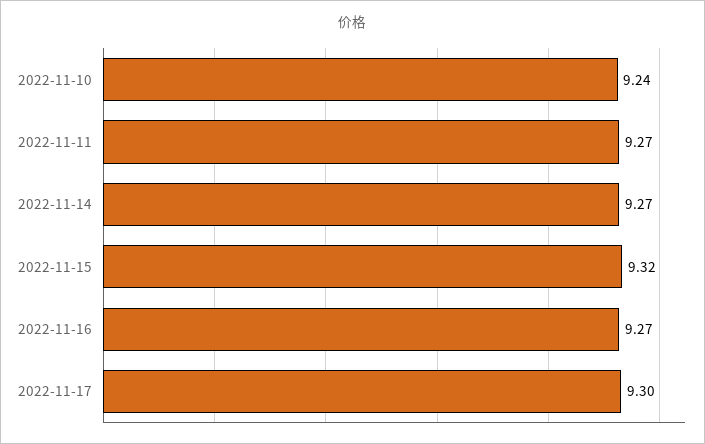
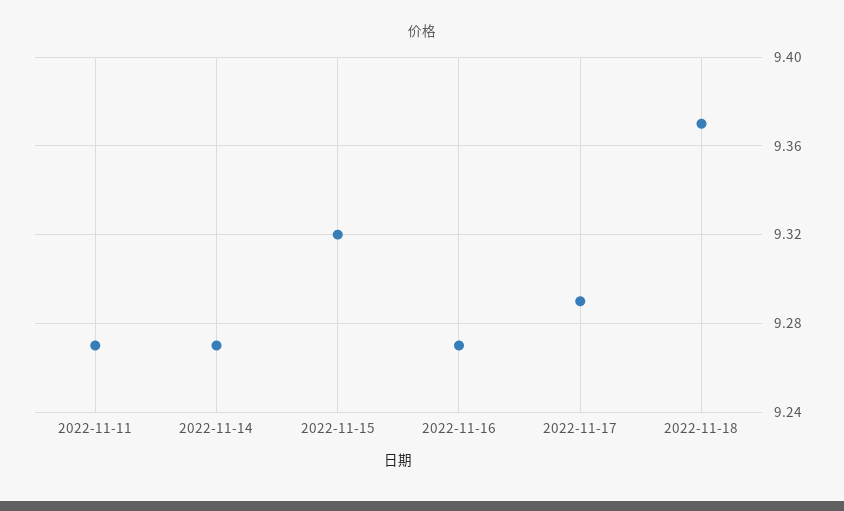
2022-11-10: 9.24 -> none
2022-11-17: 9.3 -> 9.29
2022-11-18: none -> 9.37

